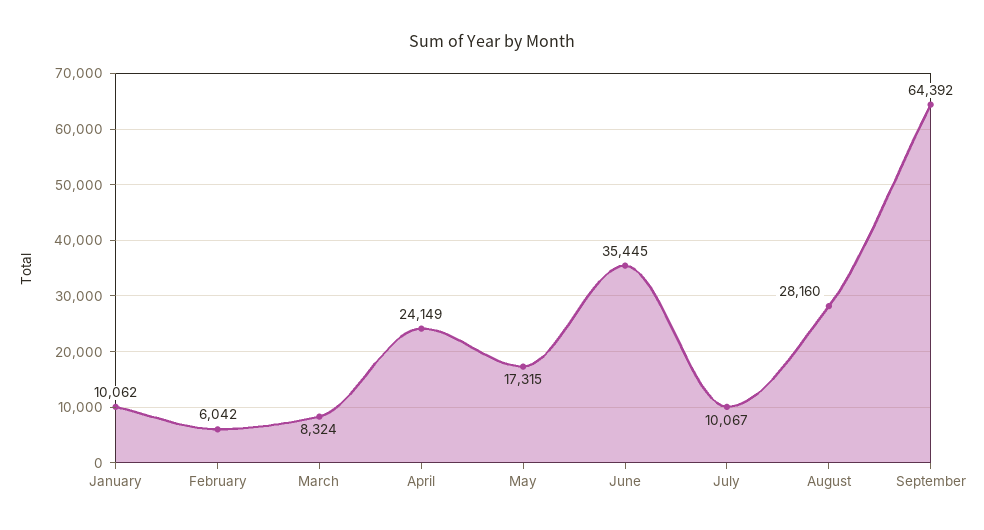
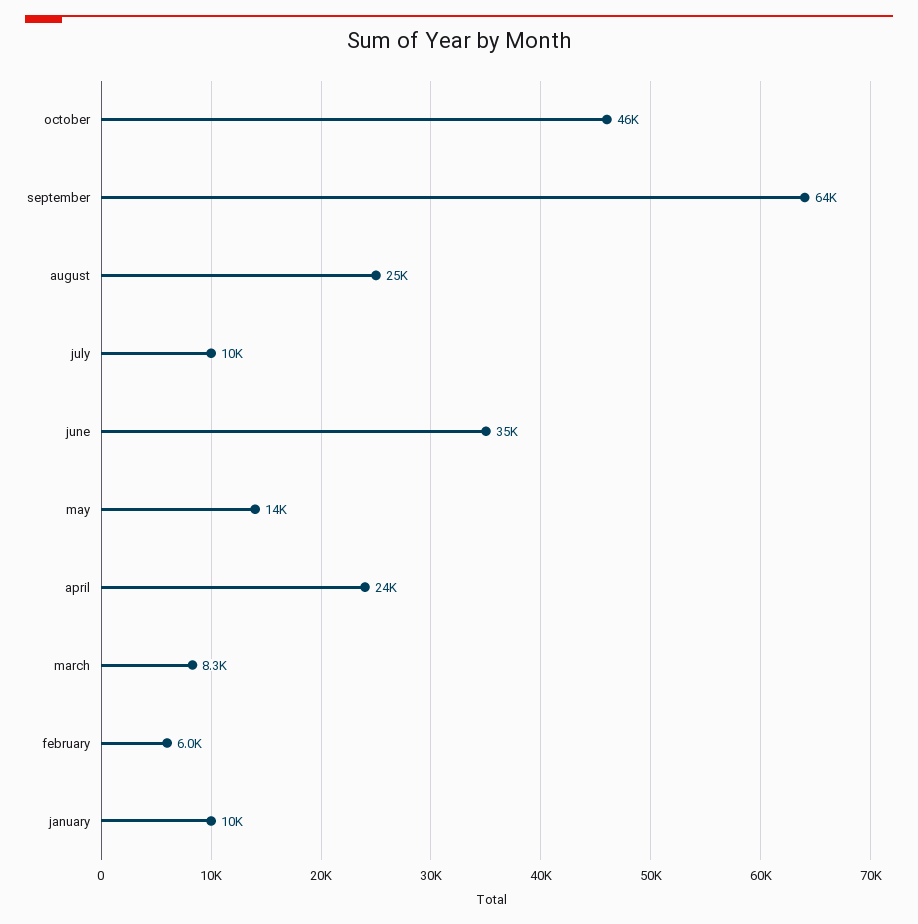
May: 17315 -> 14000
August: 28160 -> 25000
october: none -> 46000

